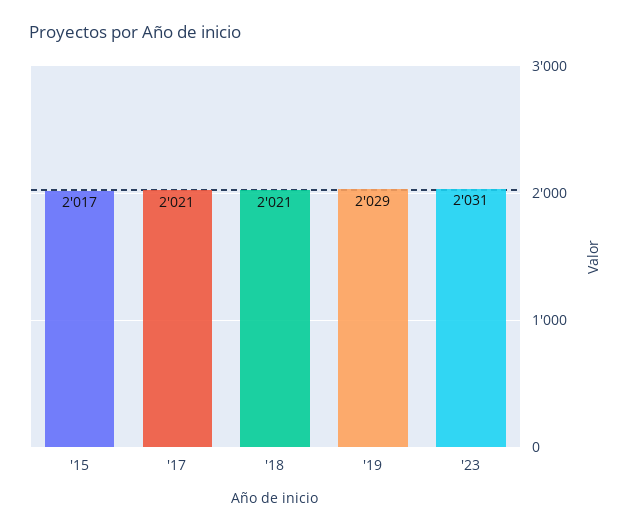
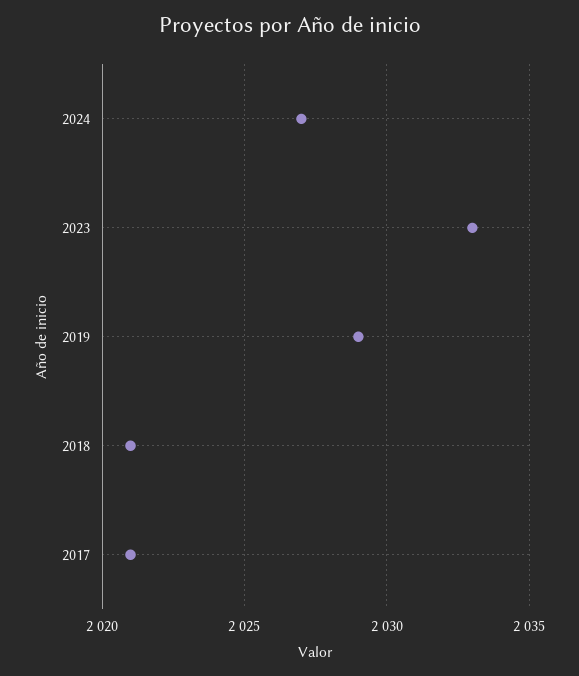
'15: 2017 -> none
'23: 2031 -> 2033
2024: none -> 2027

